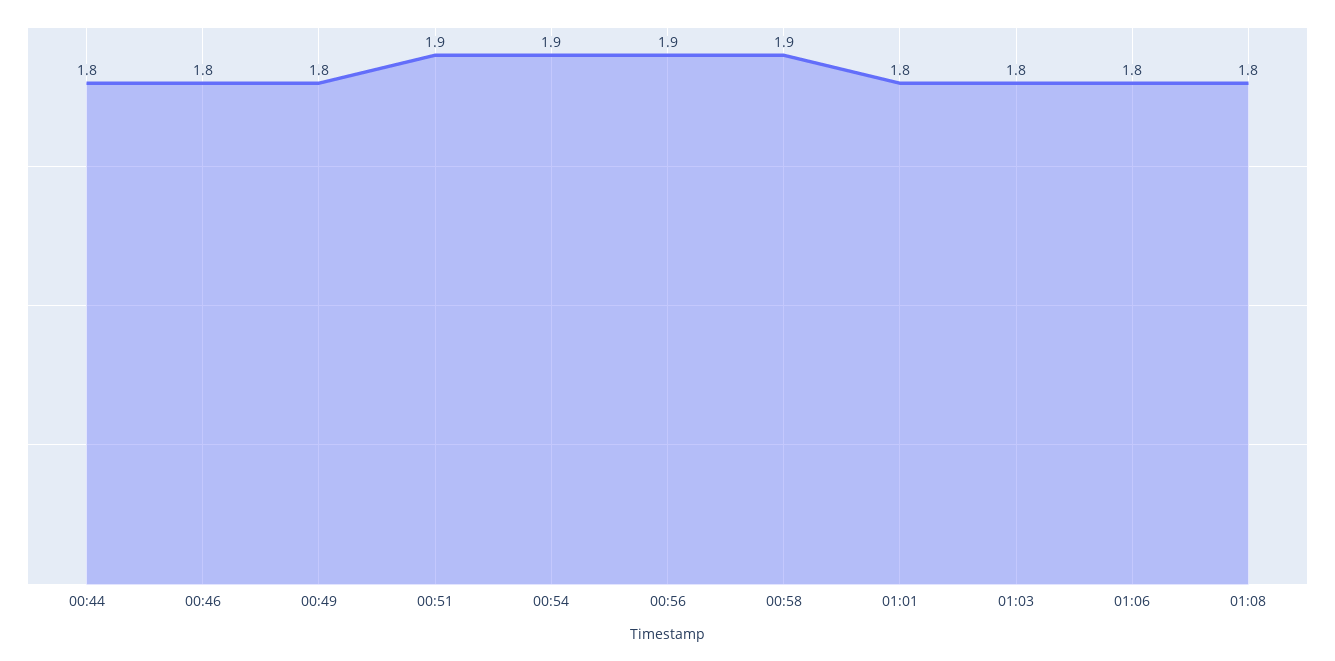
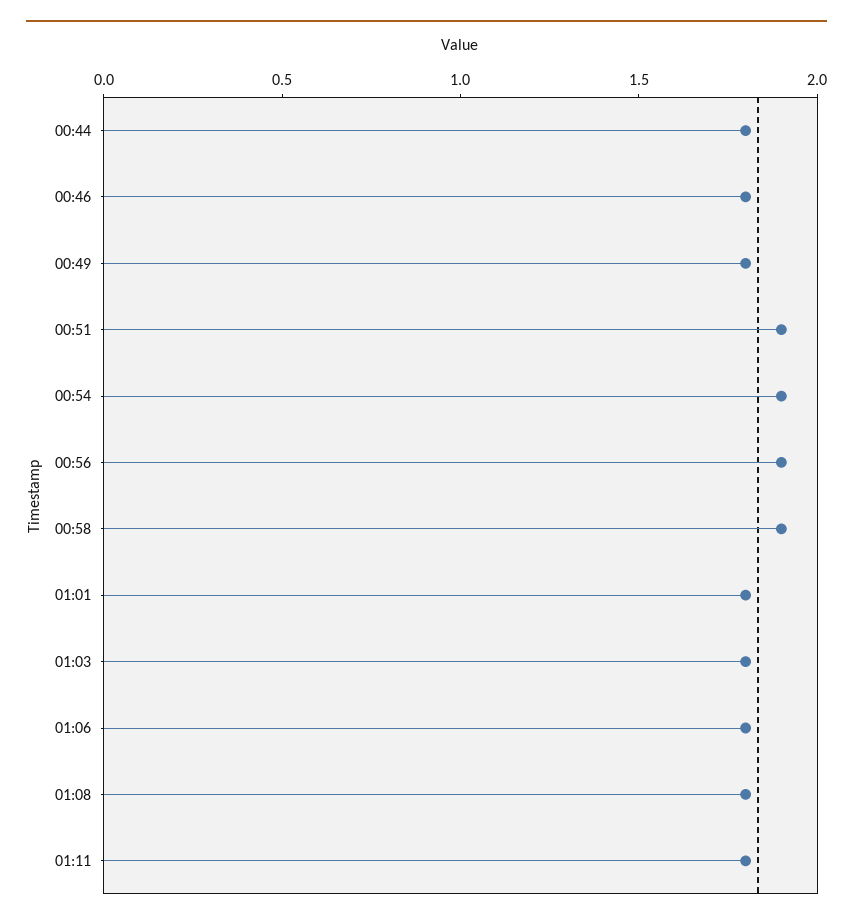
01:11: none -> 1.8

